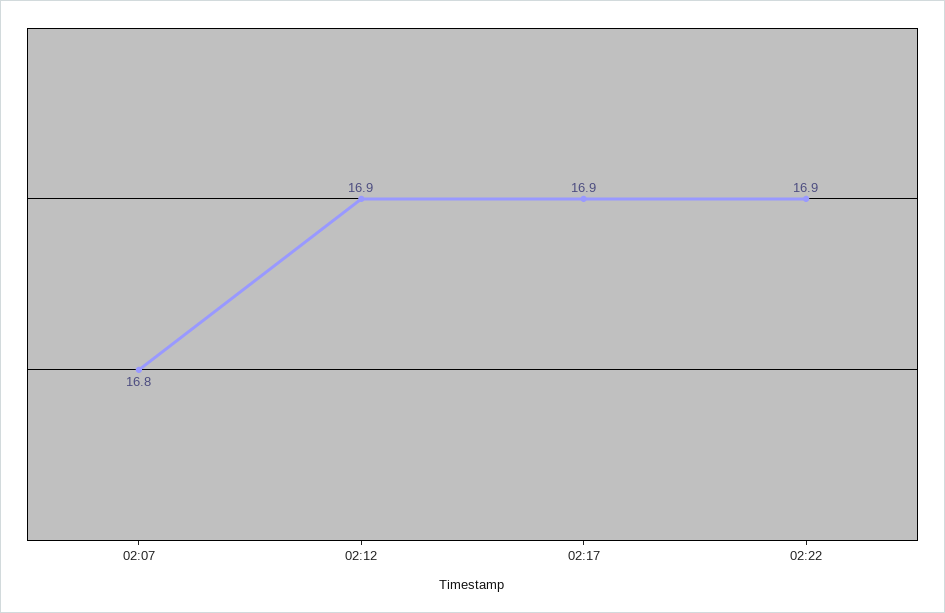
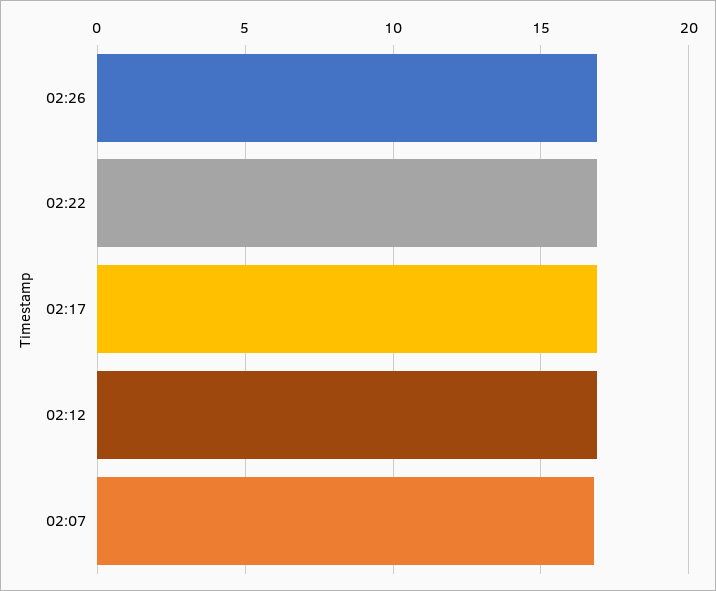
02:26: none -> 17

